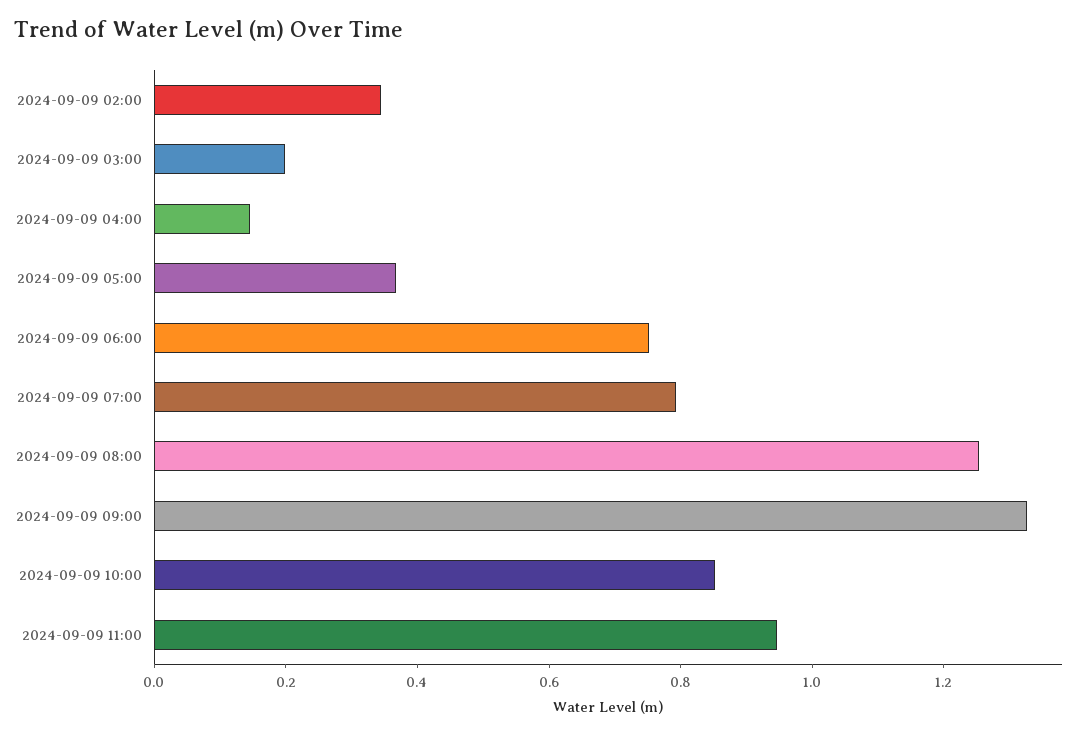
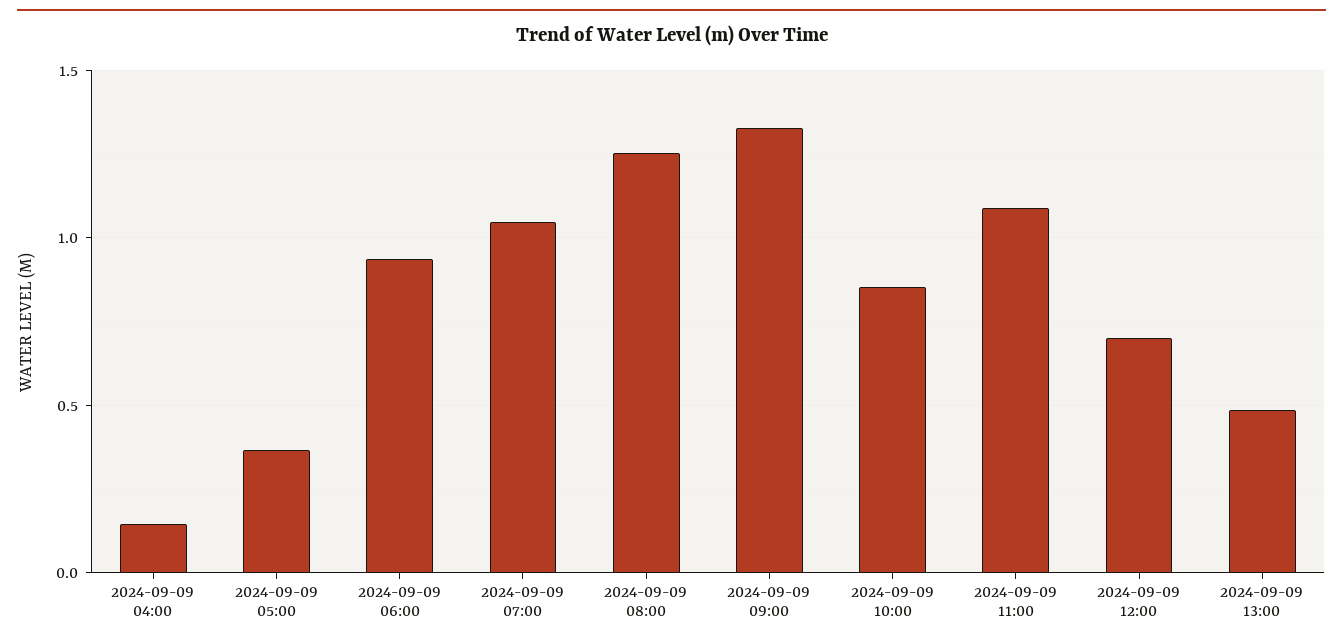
2024-09-09 02:00: 0.35 -> none
2024-09-09 03:00: 0.2 -> none
2024-09-09 06:00: 0.75 -> 0.95
2024-09-09 07:00: 0.8 -> 1.05
2024-09-09 11:00: 0.95 -> 1.1
2024-09-09 12:00: none -> 0.7
2024-09-09 13:00: none -> 0.5

